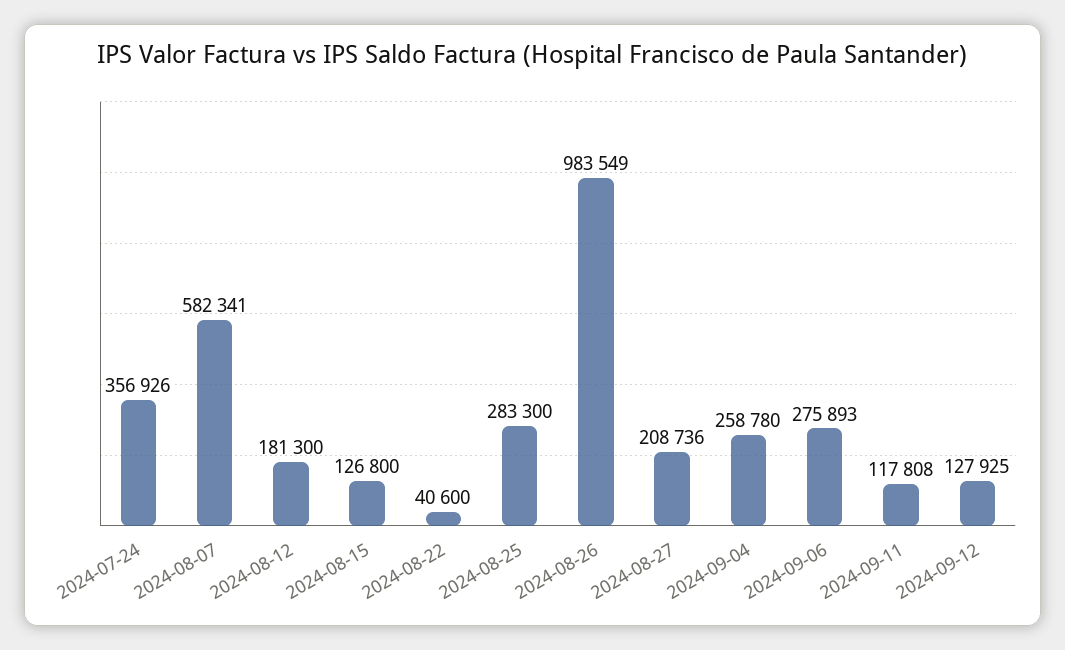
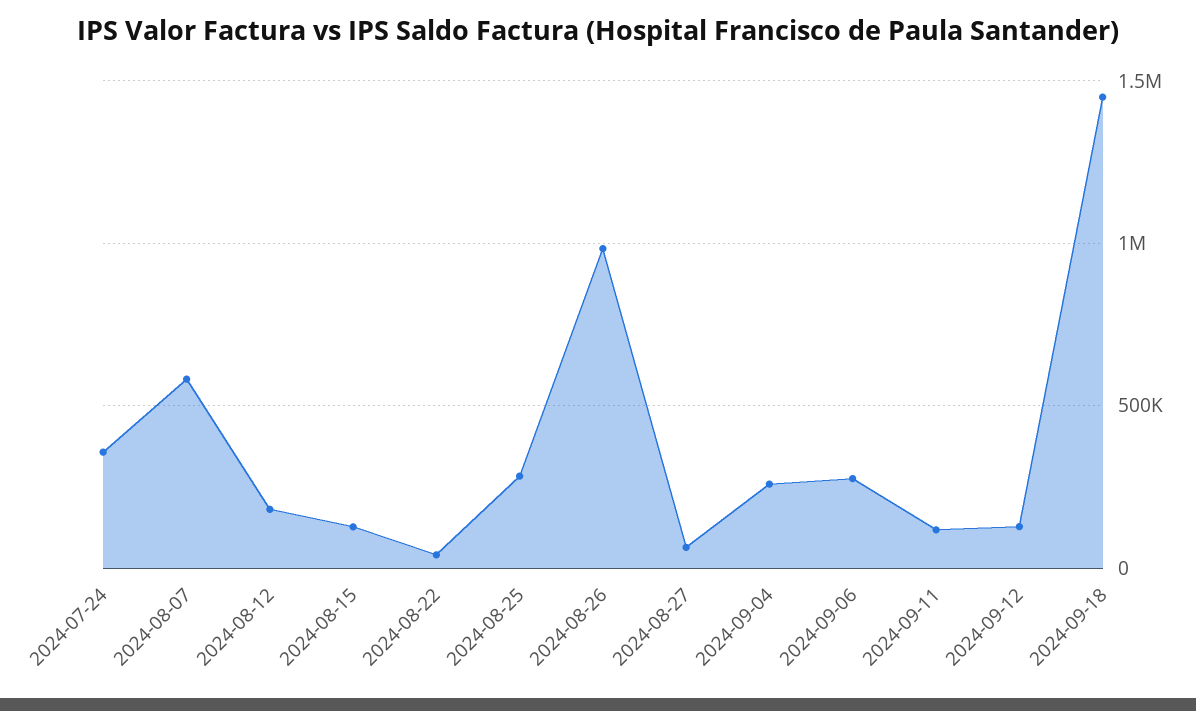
2024-08-27: 208736 -> 50000
2024-09-18: none -> 1450000

